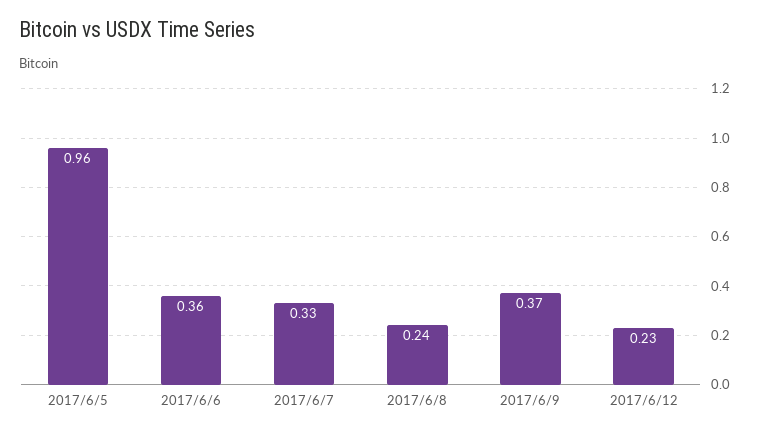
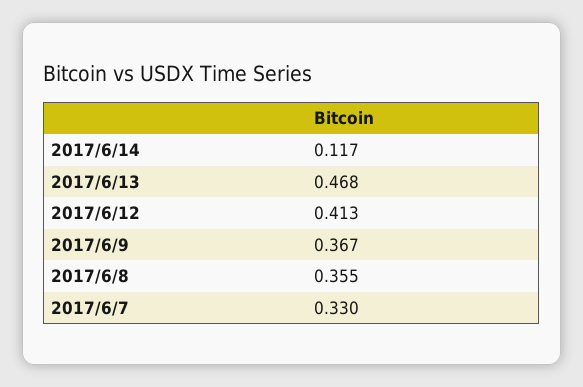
2017/6/5: 0.96 -> none
2017/6/6: 0.36 -> none
2017/6/8: 0.24 -> 0.355
2017/6/12: 0.23 -> 0.413
2017/6/14: none -> 0.117
2017/6/13: none -> 0.468

